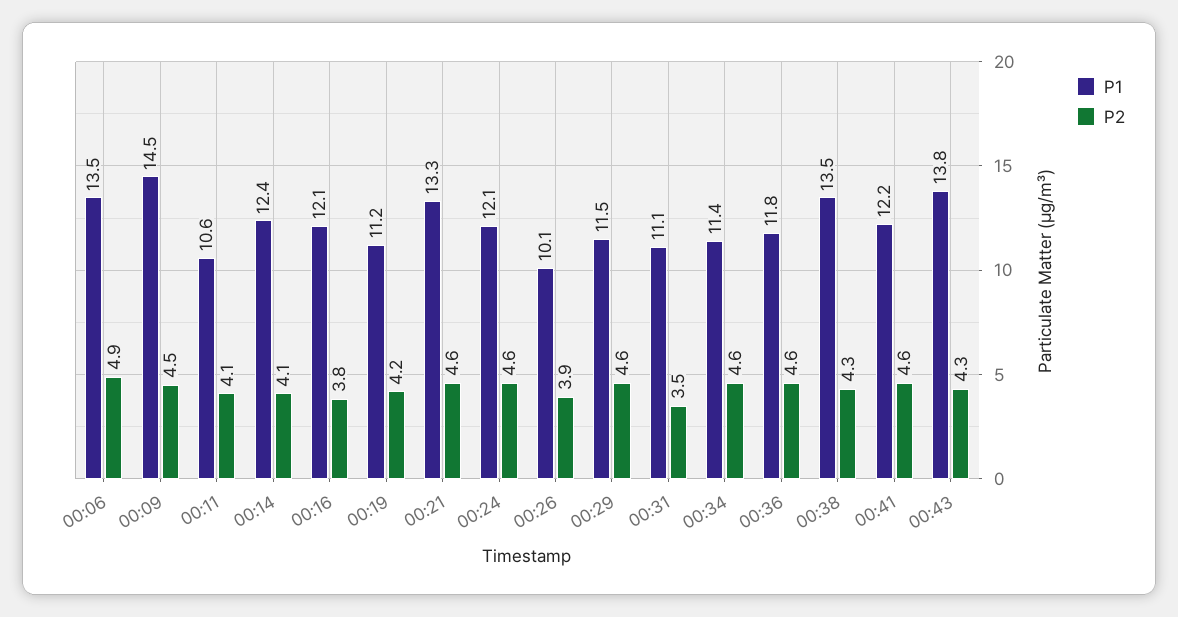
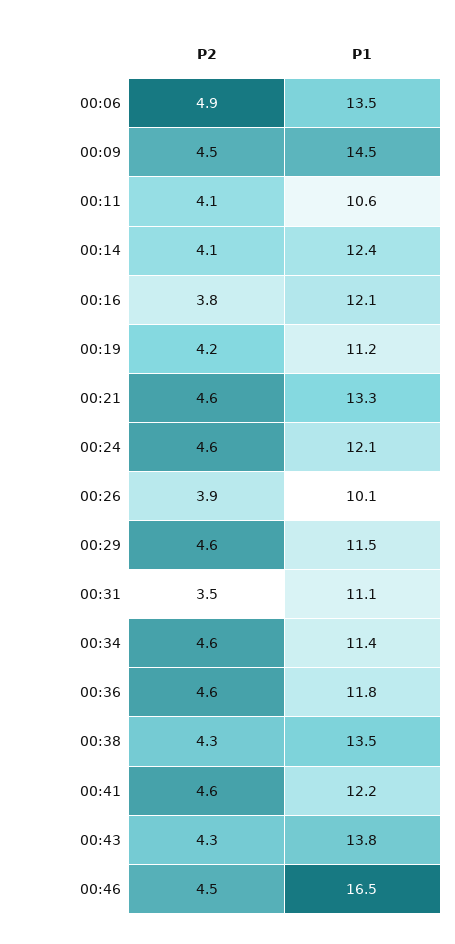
P2, 00:46: none -> 4.5
P1, 00:46: none -> 16.5

